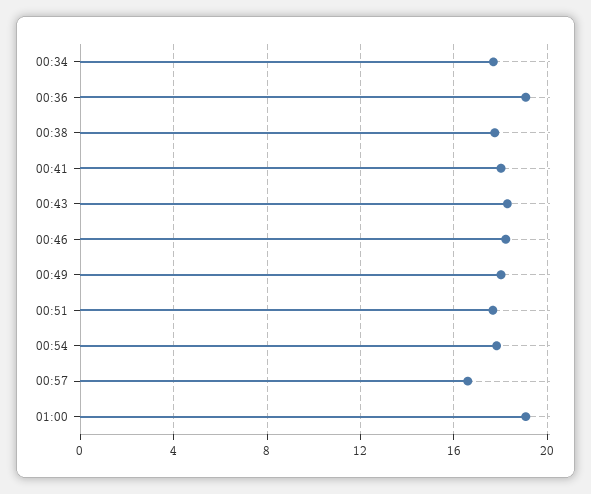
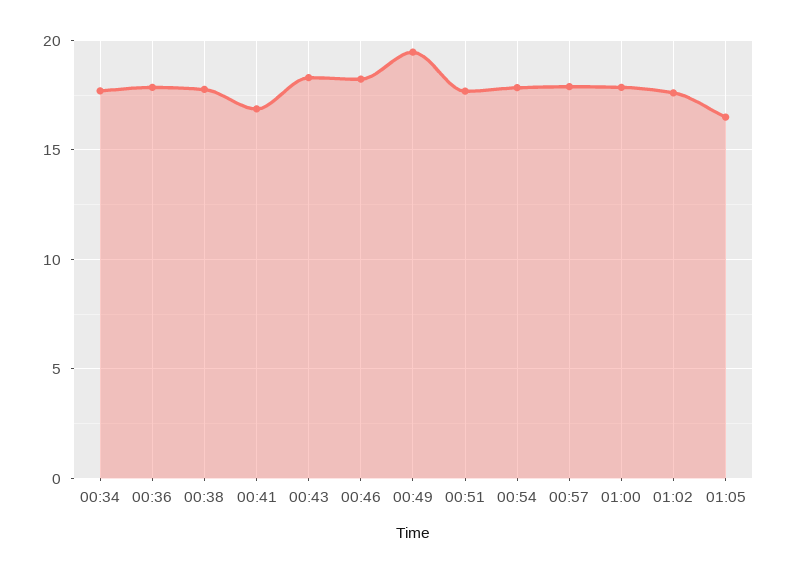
00:36: 19 -> 18
00:41: 18 -> 17
00:49: 18 -> 19.5
00:57: 16.5 -> 18
01:00: 19 -> 18
01:02: none -> 17.5
01:05: none -> 16.5

